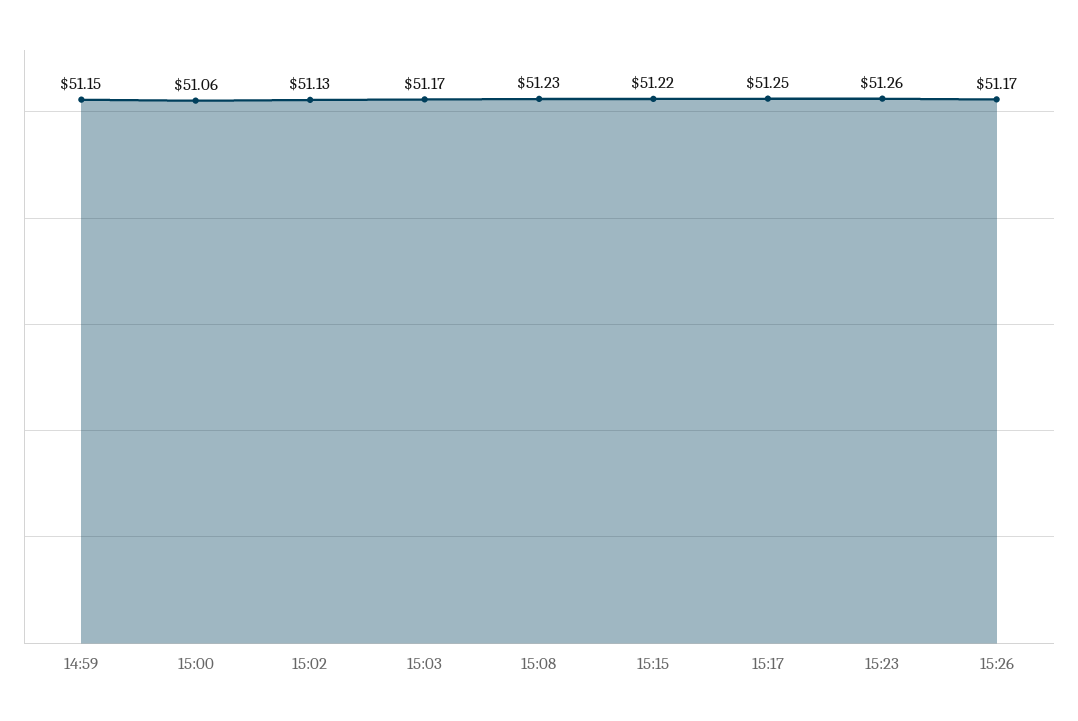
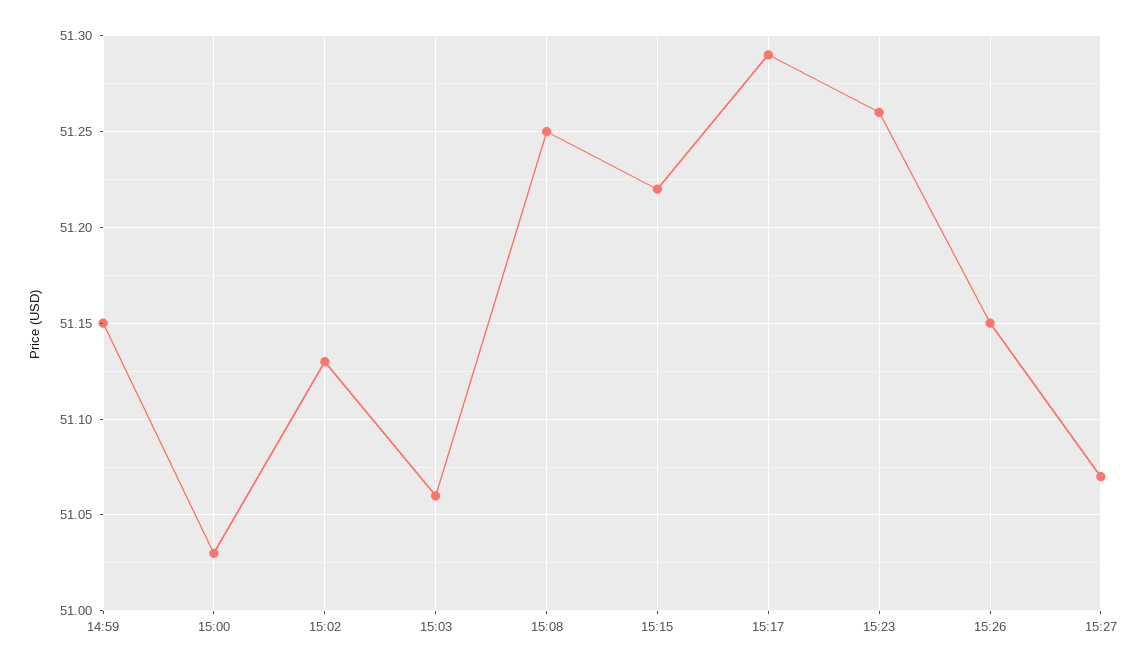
15:00: 51.06 -> 51.03
15:03: 51.17 -> 51.06
15:08: 51.23 -> 51.25
15:17: 51.25 -> 51.29
15:26: 51.17 -> 51.15
15:27: none -> 51.07

